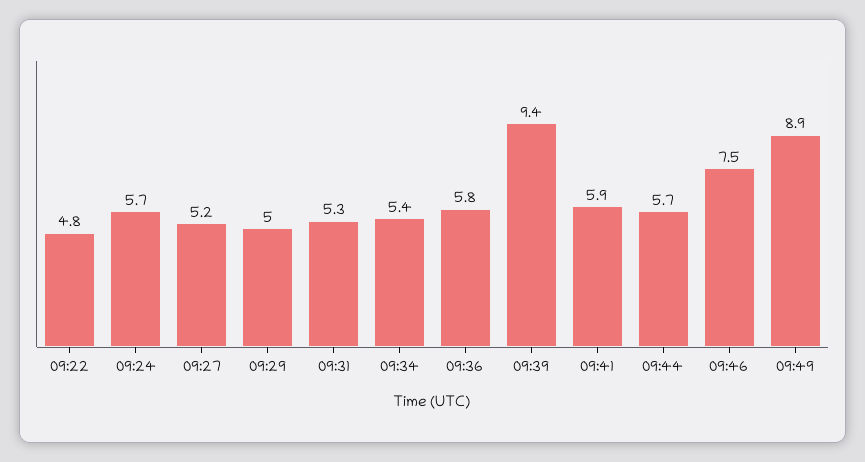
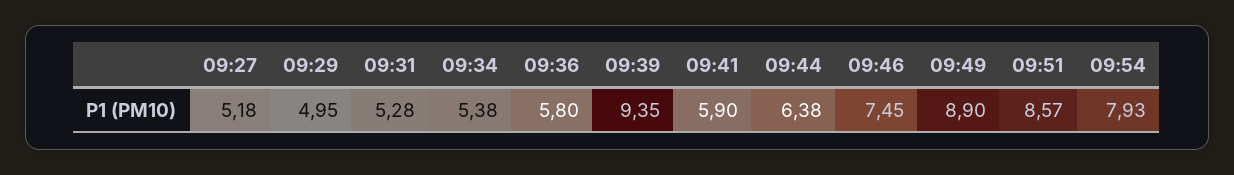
09:22: 4.8 -> none
09:24: 5.7 -> none
09:44: 5.7 -> 6.38
09:51: none -> 8.57
09:54: none -> 7.93

